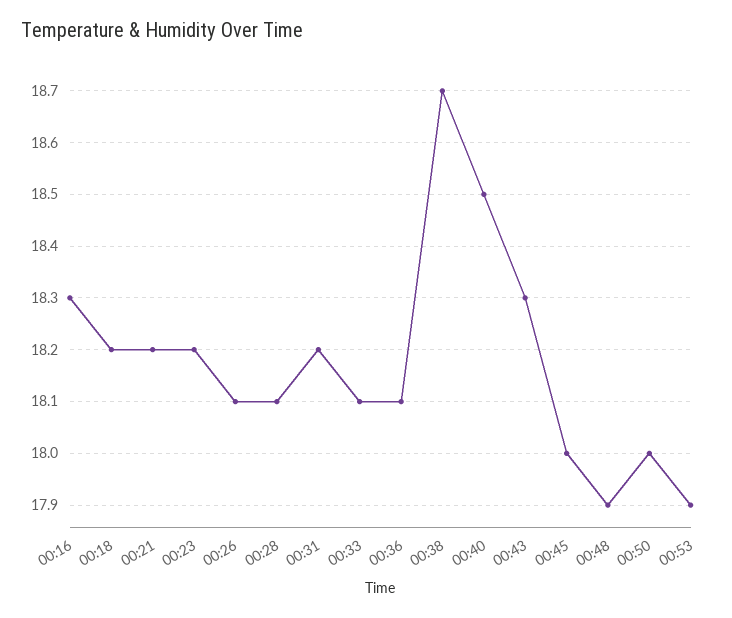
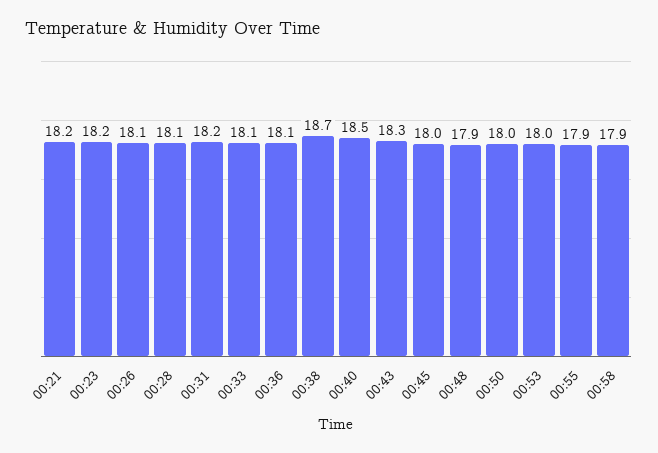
00:16: 18.3 -> none
00:18: 18.2 -> none
00:53: 17.9 -> 18
00:55: none -> 17.9
00:58: none -> 17.9

